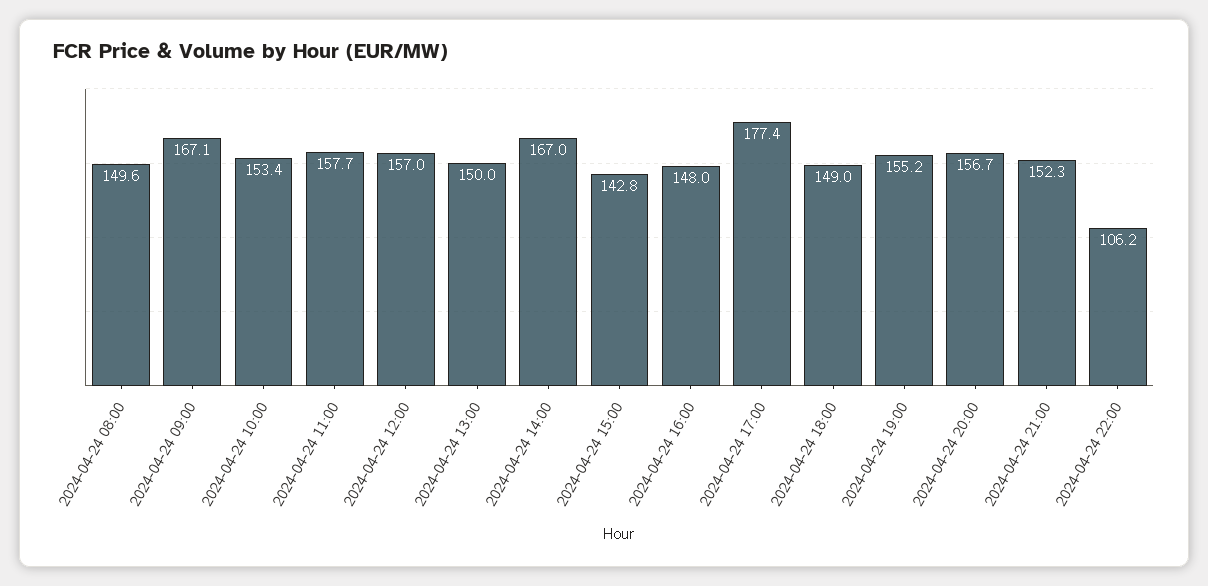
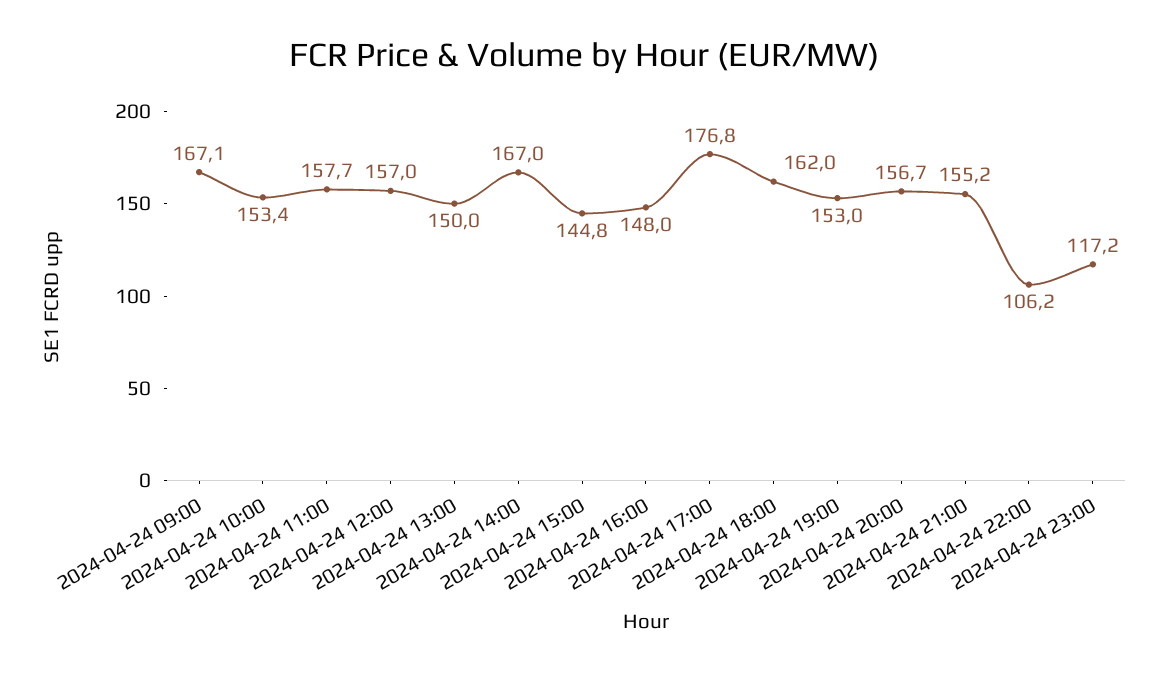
2024-04-24 08:00: 149.6 -> none
2024-04-24 15:00: 142.8 -> 144.8
2024-04-24 17:00: 177.4 -> 176.8
2024-04-24 18:00: 149 -> 162
2024-04-24 19:00: 155.2 -> 153
2024-04-24 21:00: 152.3 -> 155.2
2024-04-24 23:00: none -> 117.2

